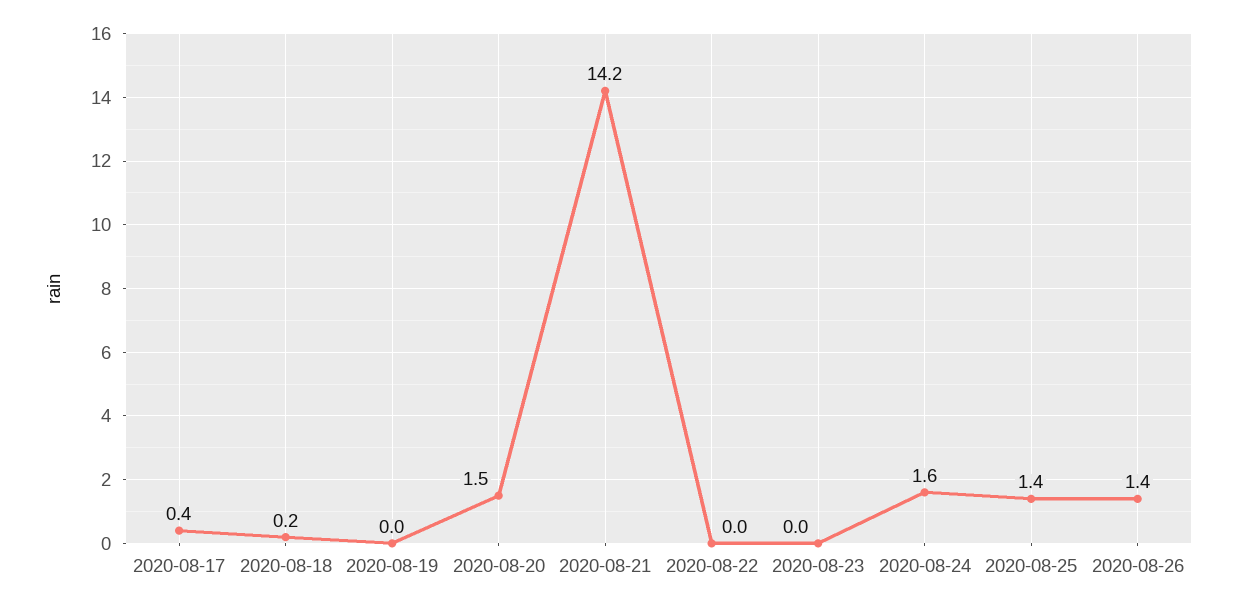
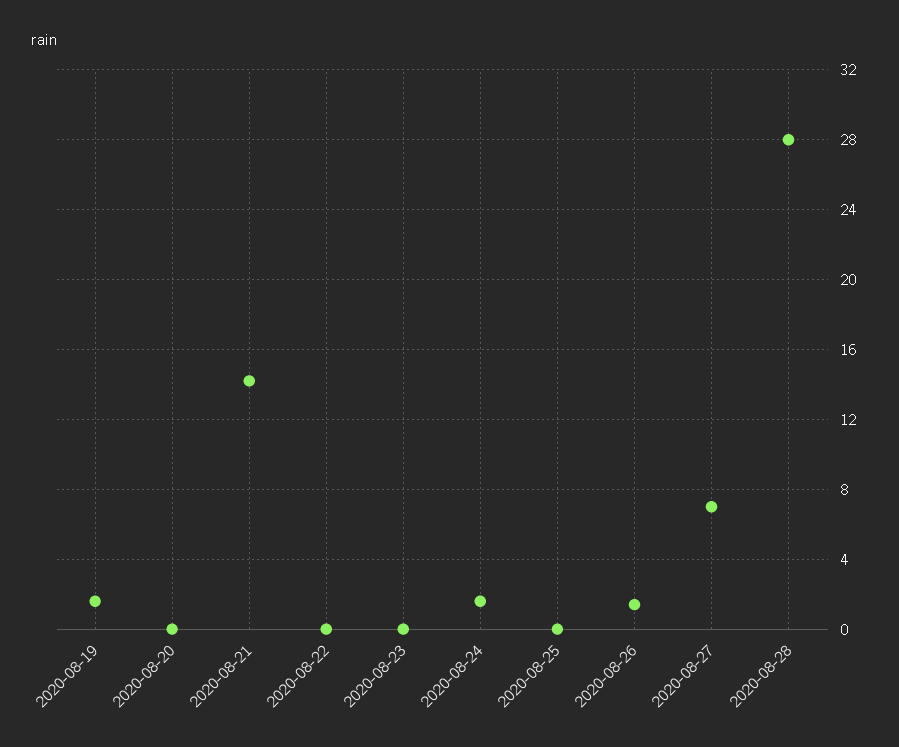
2020-08-17: 0.4 -> none
2020-08-18: 0.2 -> none
2020-08-19: 0 -> 1.5
2020-08-20: 1.5 -> 0
2020-08-25: 1.4 -> 0
2020-08-27: none -> 7
2020-08-28: none -> 28

